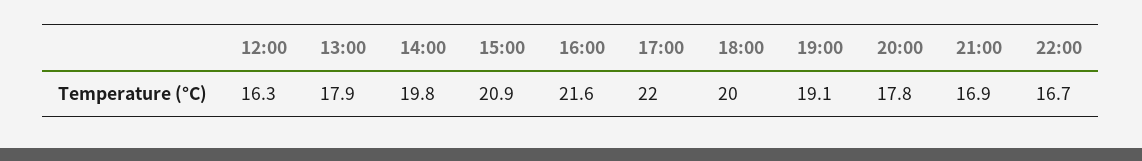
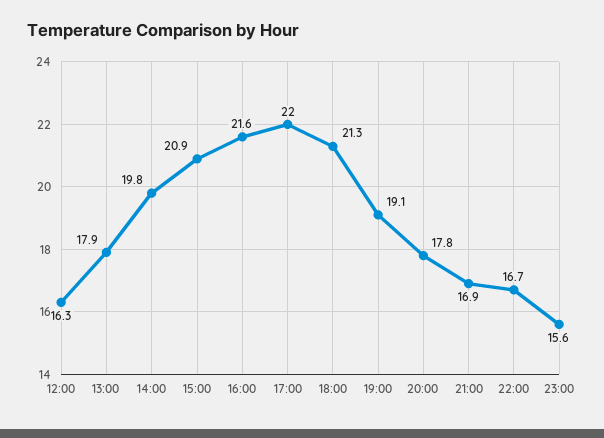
18:00: 20 -> 21.3
23:00: none -> 15.6

